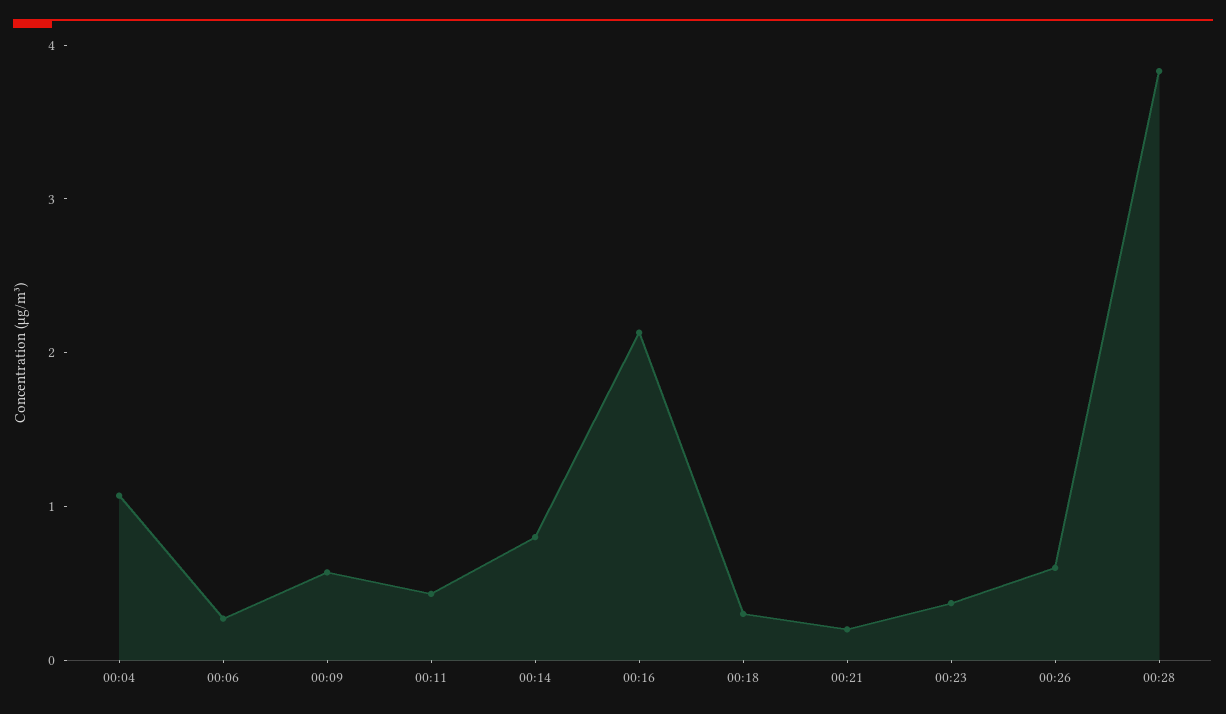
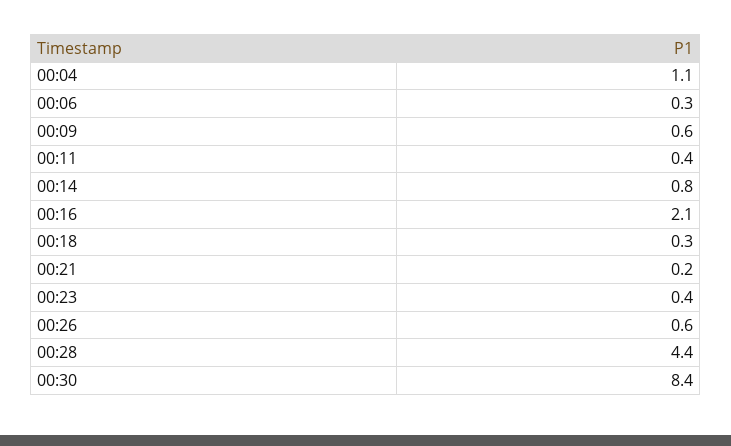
00:28: 3.8 -> 4.4
00:30: none -> 8.4

